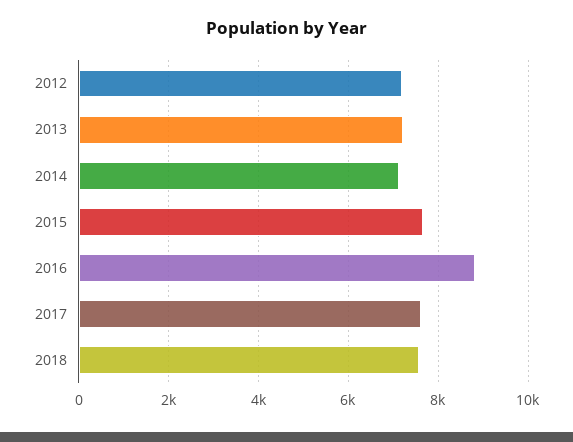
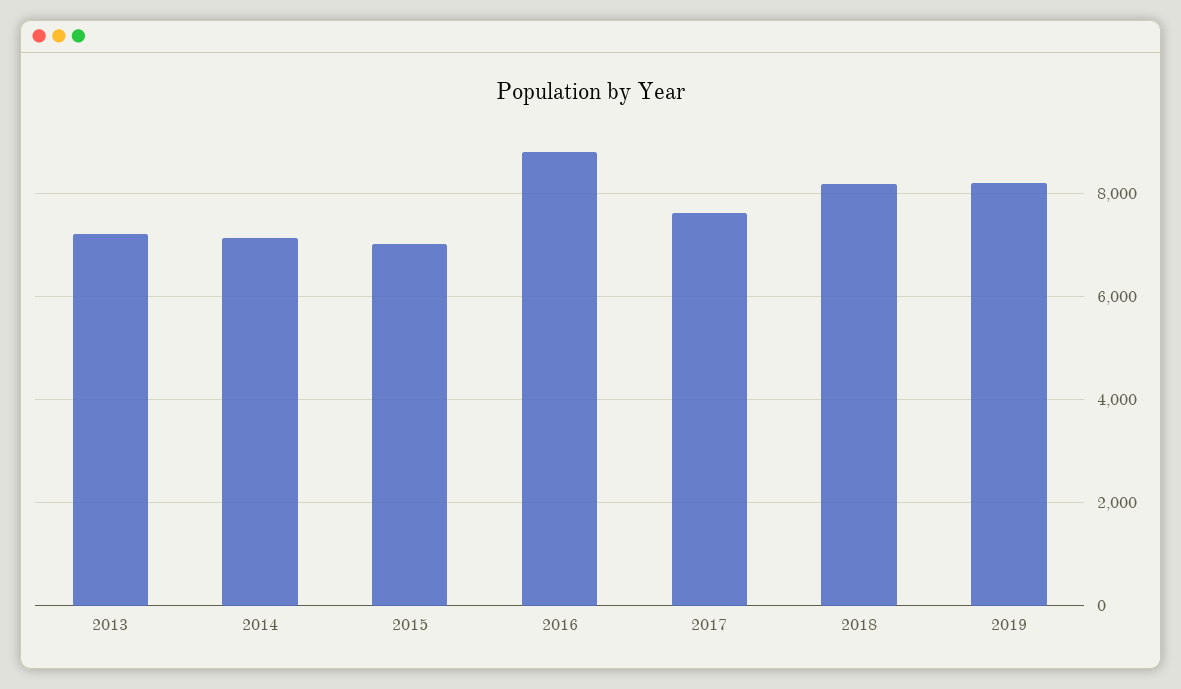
2012: 7200 -> none
2015: 7600 -> 7000
2018: 7600 -> 8200
2019: none -> 8200

